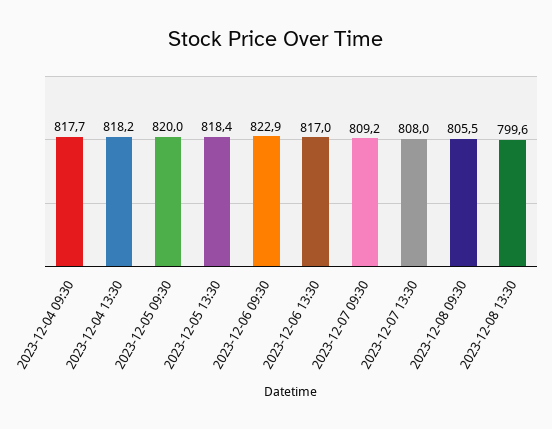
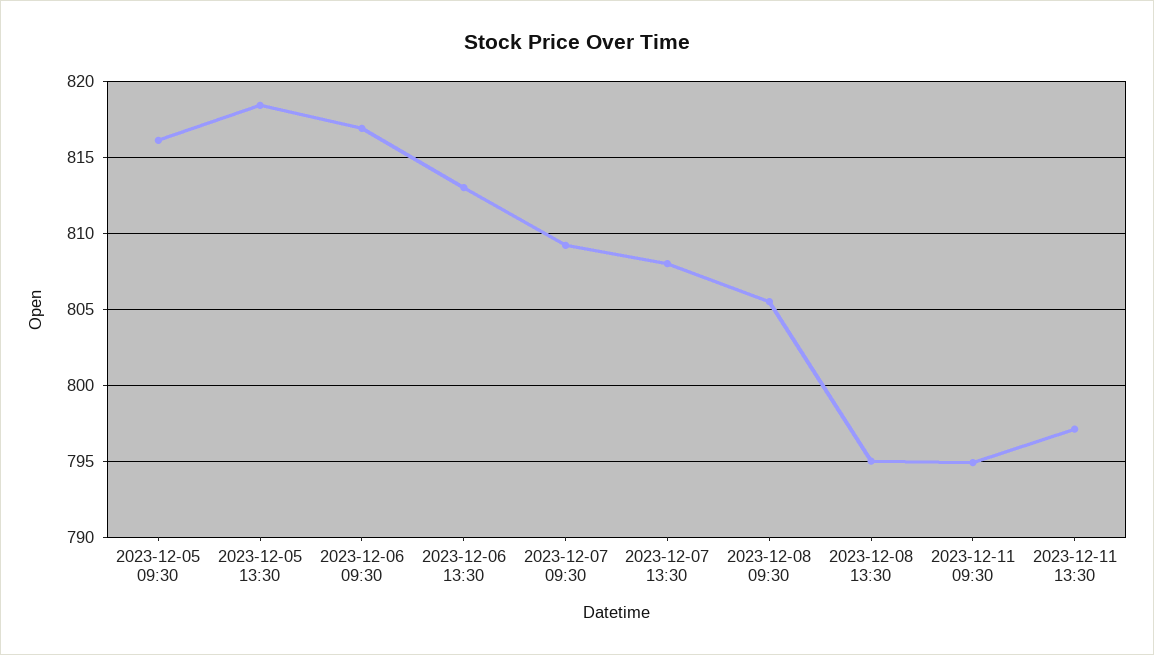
2023-12-04 09:30: 817.7 -> none
2023-12-04 13:30: 818.2 -> none
2023-12-05 09:30: 820 -> 816
2023-12-06 09:30: 822.9 -> 817
2023-12-06 13:30: 817 -> 813
2023-12-08 13:30: 799.6 -> 795
2023-12-11 09:30: none -> 795
2023-12-11 13:30: none -> 797

